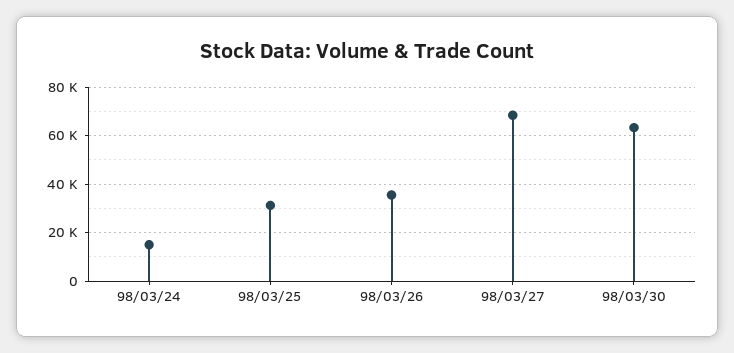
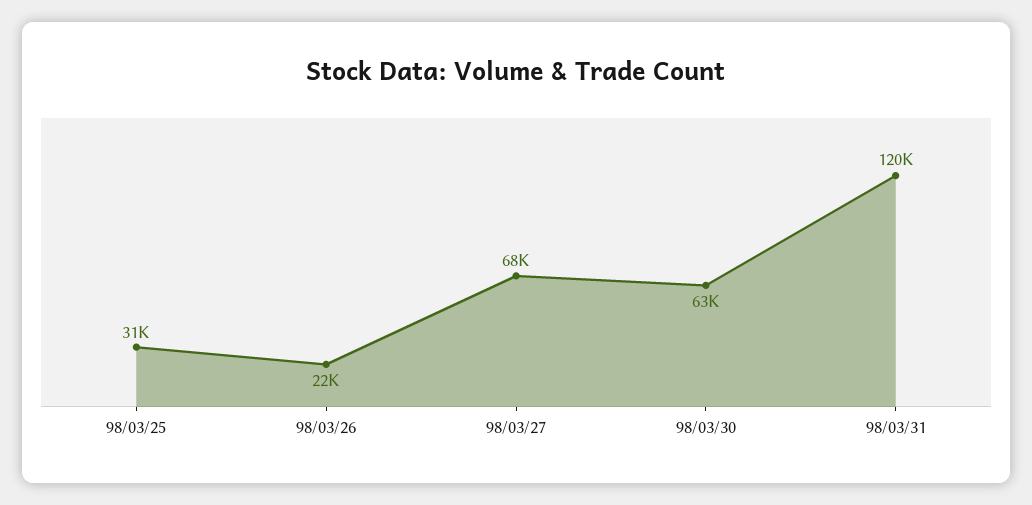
98/03/24: 15000 -> none
98/03/26: 35000 -> 22000
98/03/31: none -> 120000

